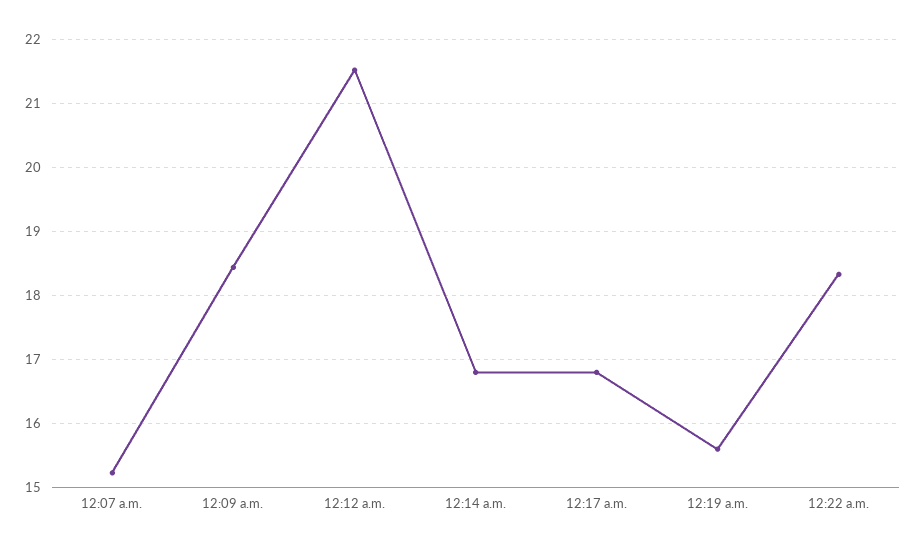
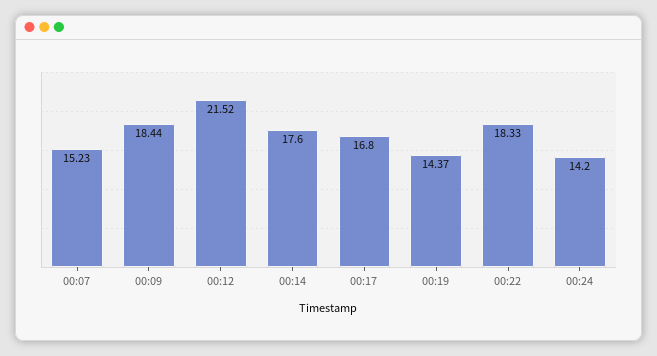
12:14 a.m.: 16.8 -> 17.6
12:19 a.m.: 15.6 -> 14.37
00:24: none -> 14.2

